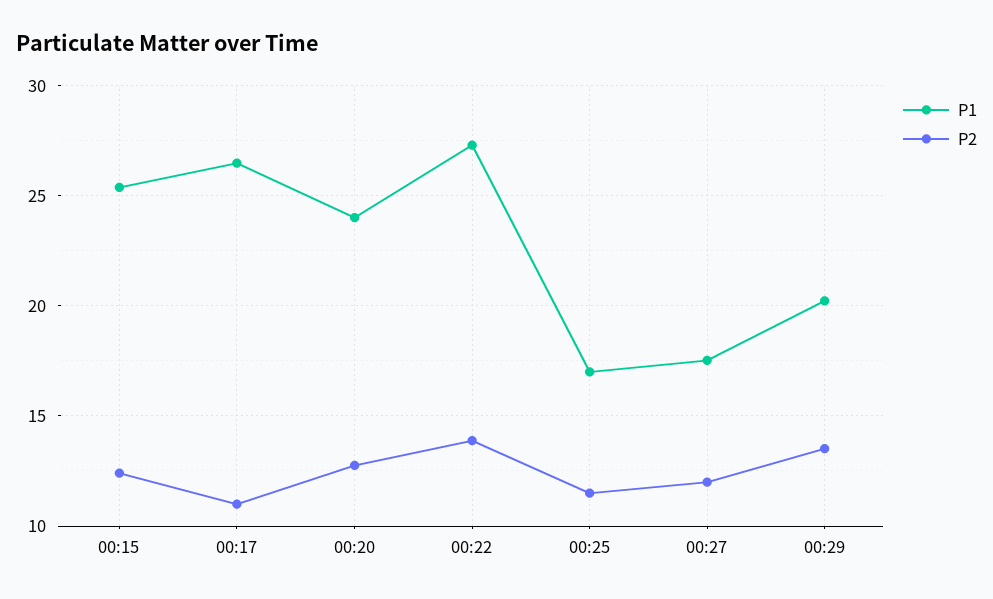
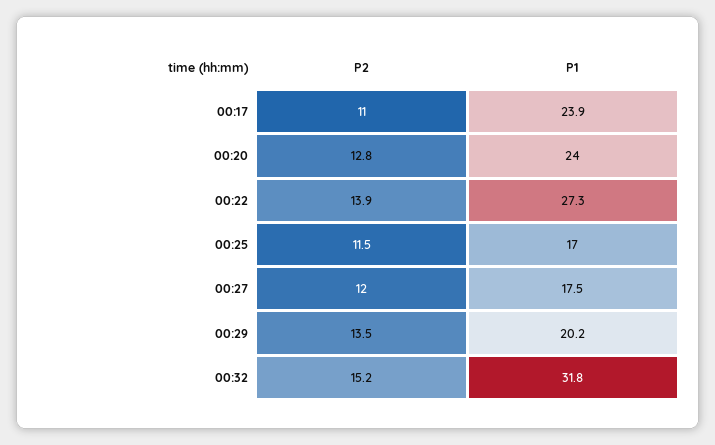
P1, 00:15: 25.5 -> none
P2, 00:15: 12.5 -> none
P1, 00:17: 26.5 -> 23.9
P2, 00:32: none -> 15.2
P1, 00:32: none -> 31.8

